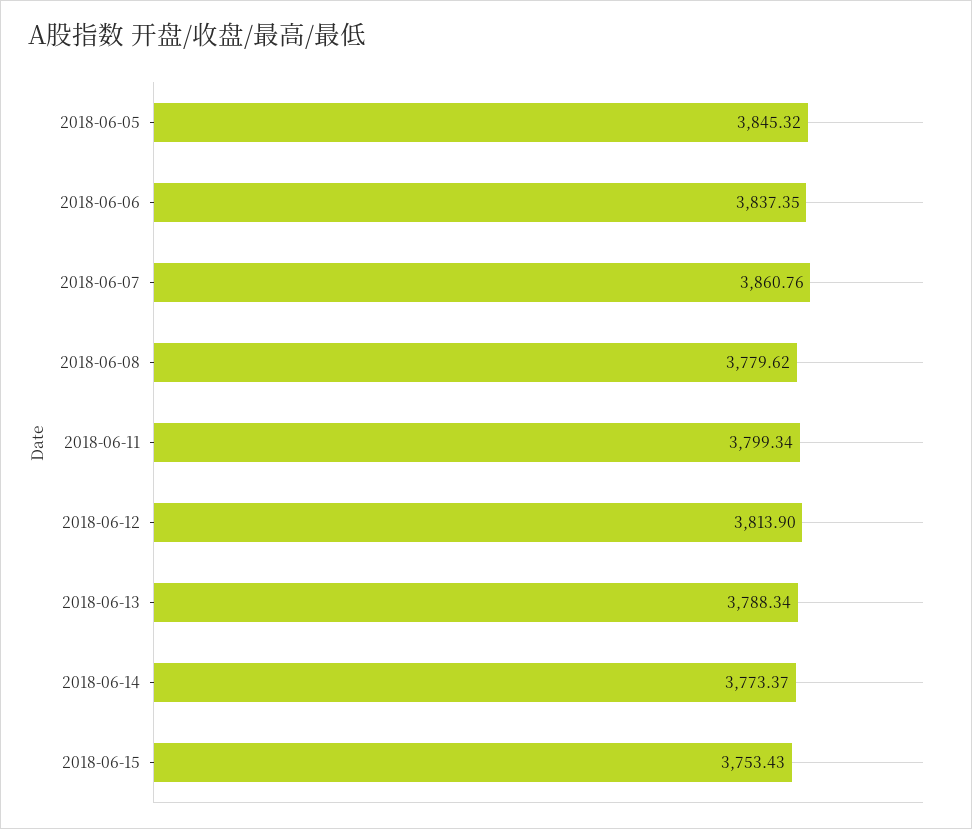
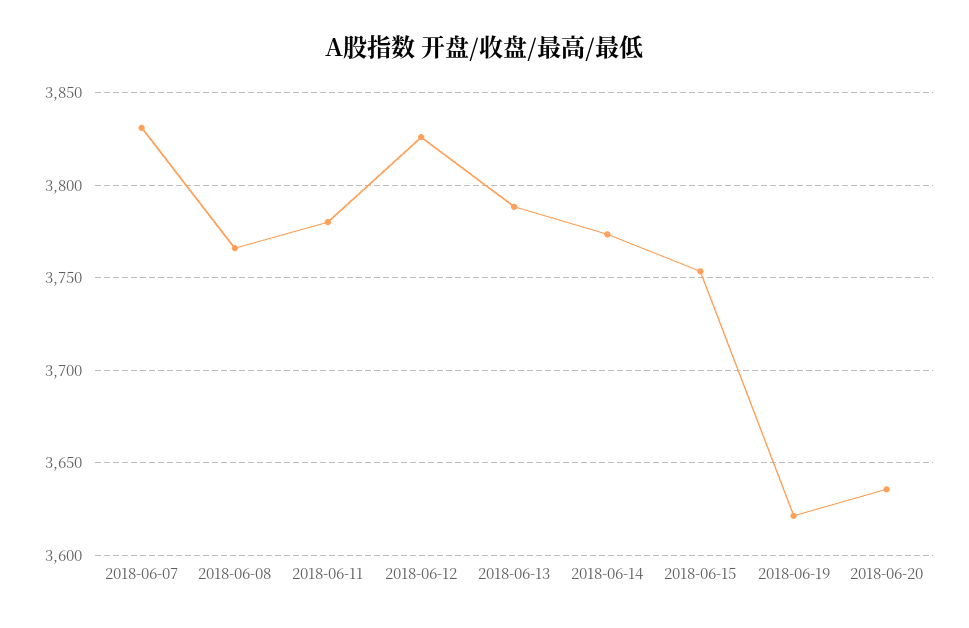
2018-06-05: 3845.32 -> none
2018-06-06: 3837.35 -> none
2018-06-07: 3860.76 -> 3830
2018-06-08: 3779.62 -> 3765
2018-06-11: 3799.34 -> 3780
2018-06-12: 3813.9 -> 3825
2018-06-19: none -> 3620
2018-06-20: none -> 3635

